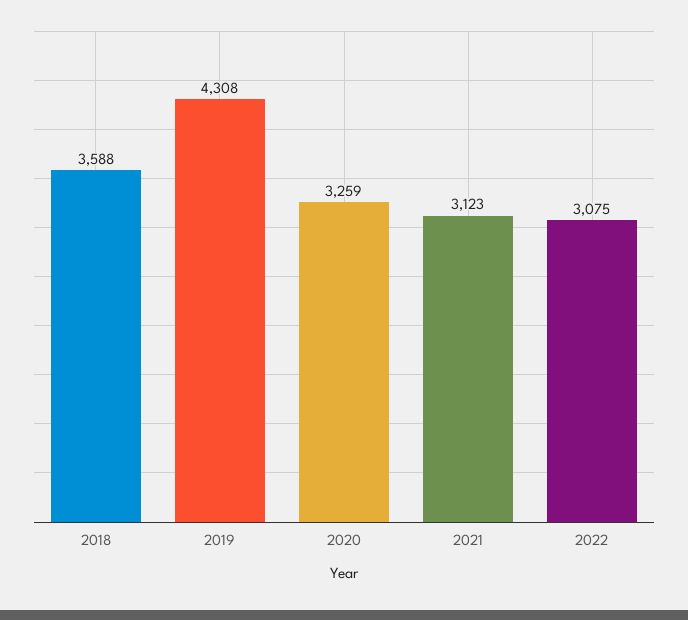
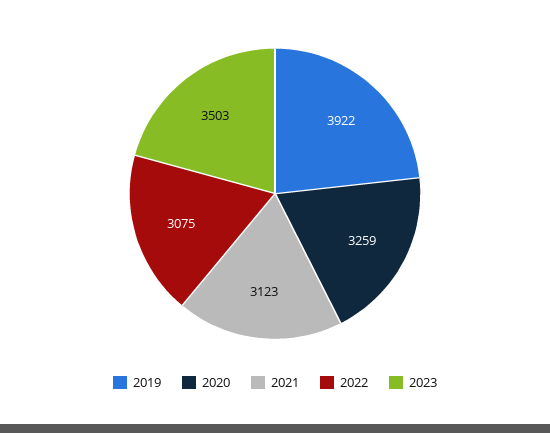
2018: 3588 -> none
2019: 4308 -> 3922
2023: none -> 3503

